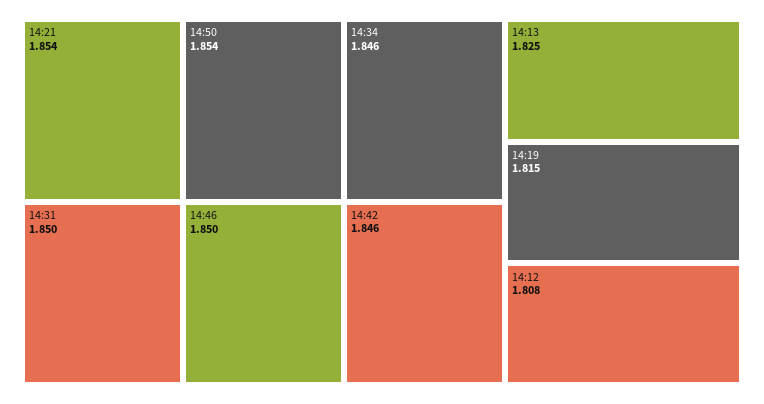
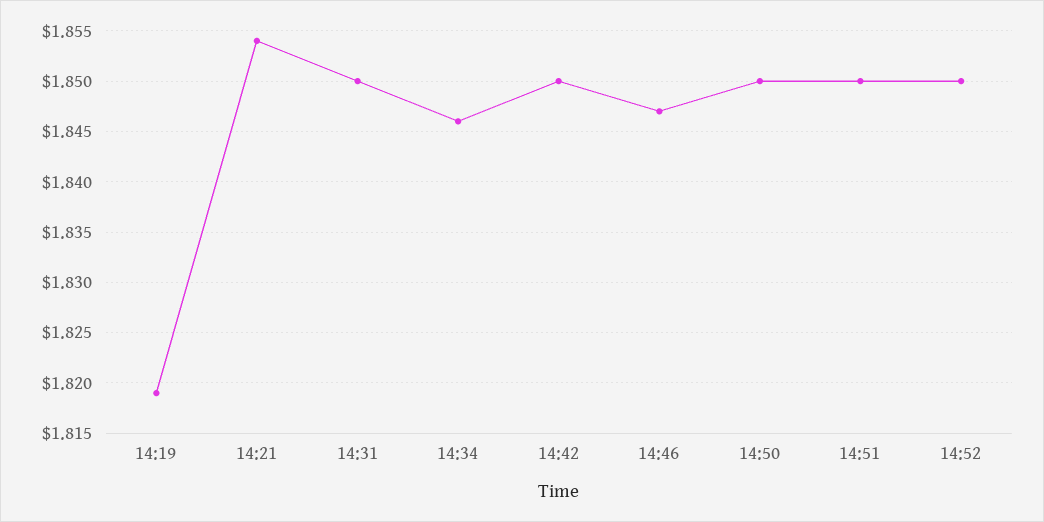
14:50: 1.854 -> 1.85
14:46: 1.85 -> 1.847
14:42: 1.846 -> 1.85
14:13: 1.825 -> none
14:19: 1.815 -> 1.819
14:12: 1.808 -> none
14:51: none -> 1.85
14:52: none -> 1.85

